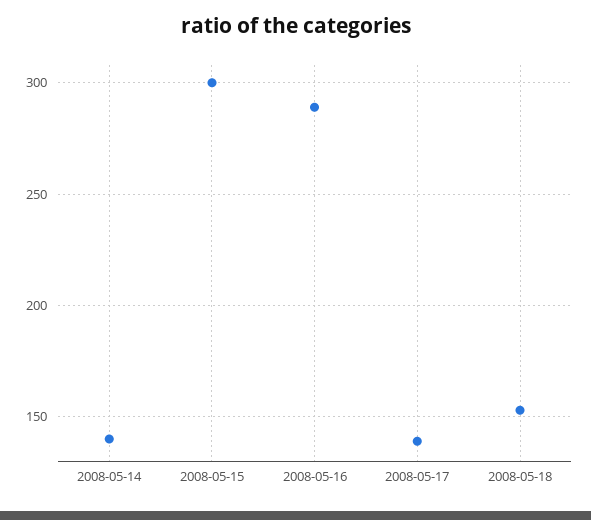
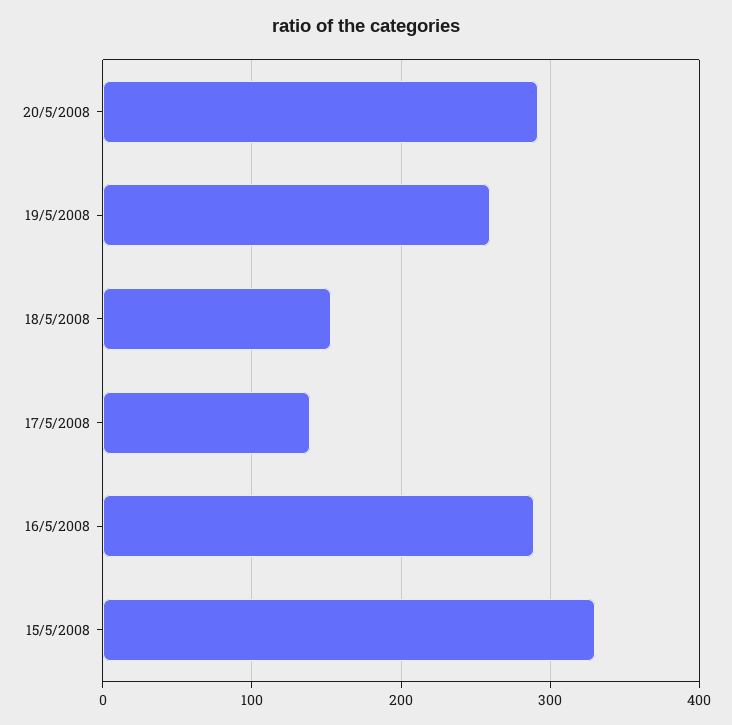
2008-05-14: 140 -> none
2008-05-15: 300 -> 330
20/5/2008: none -> 290
19/5/2008: none -> 260

